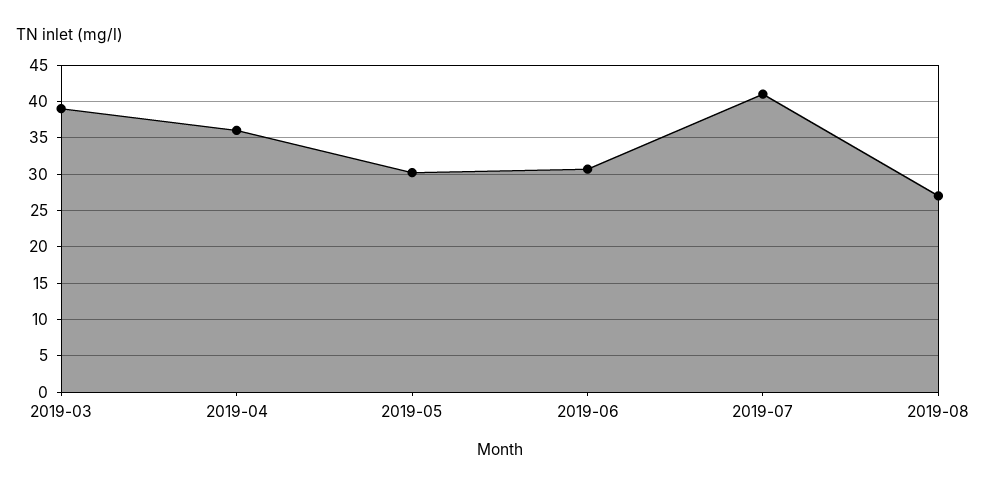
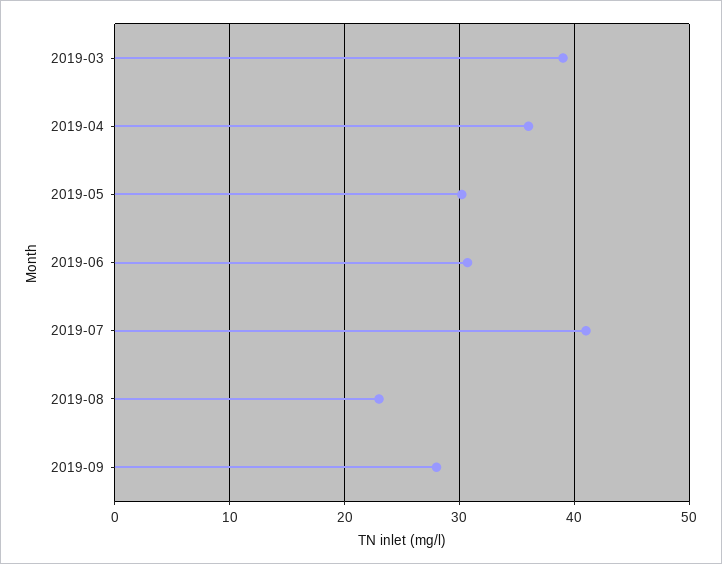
2019-08: 27 -> 23
2019-09: none -> 28

